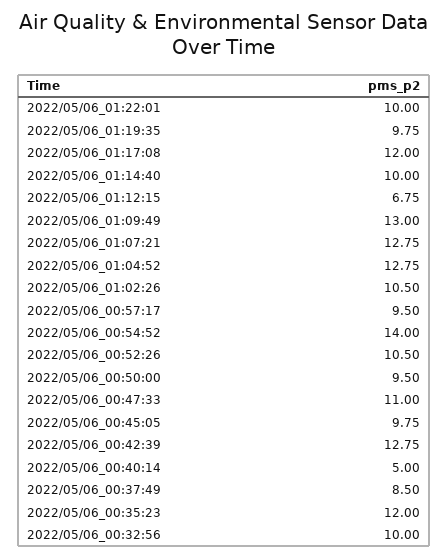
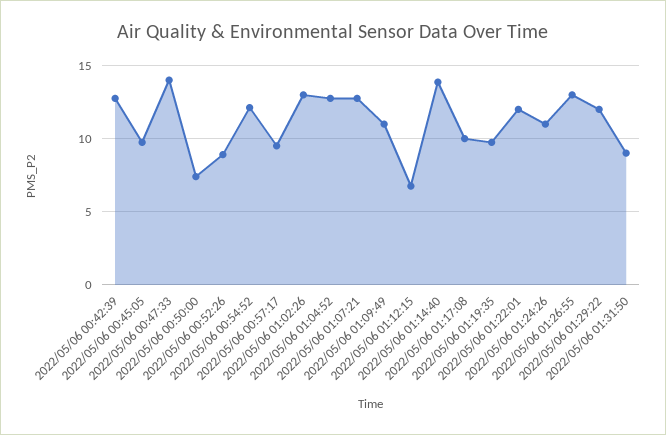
2022/05/06_01:22:01: 10 -> 12
2022/05/06_01:17:08: 12 -> 10
2022/05/06_01:14:40: 10 -> 14
2022/05/06_01:09:49: 13 -> 11
2022/05/06_01:02:26: 10.5 -> 13
2022/05/06_00:54:52: 14 -> 12
2022/05/06_00:52:26: 10.5 -> 9
2022/05/06_00:50:00: 9.5 -> 7.5
2022/05/06_00:47:33: 11 -> 14
2022/05/06_00:40:14: 5 -> none
2022/05/06_00:37:49: 8.5 -> none
2022/05/06_00:35:23: 12 -> none
2022/05/06_00:32:56: 10 -> none
2022/05/06 01:24:26: none -> 11
2022/05/06 01:26:55: none -> 13
2022/05/06 01:29:22: none -> 12
2022/05/06 01:31:50: none -> 9

